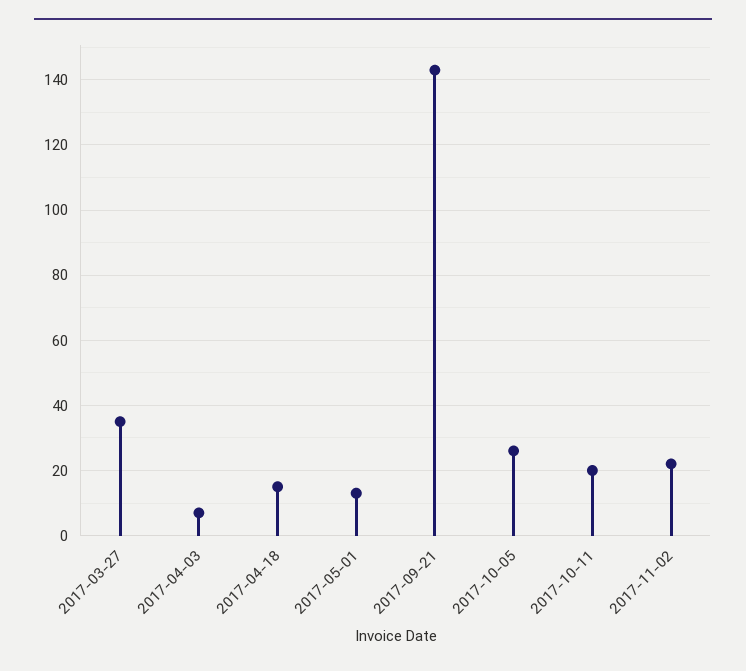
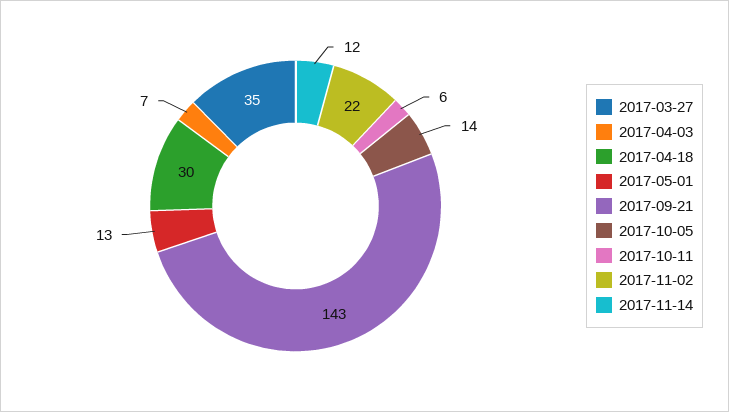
2017-04-18: 15 -> 30
2017-10-05: 25 -> 14
2017-10-11: 20 -> 6
2017-11-14: none -> 12

